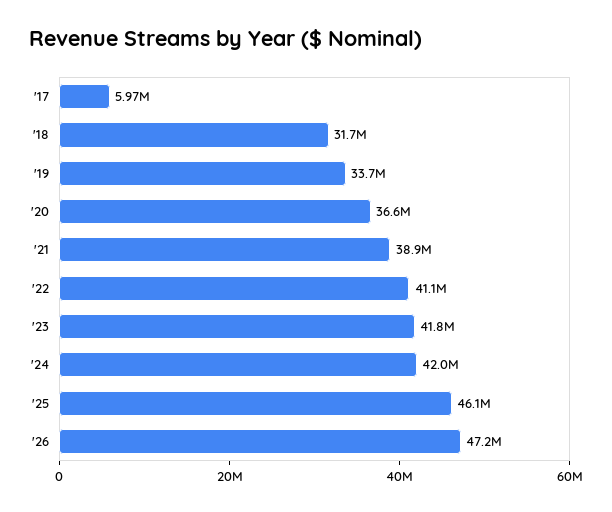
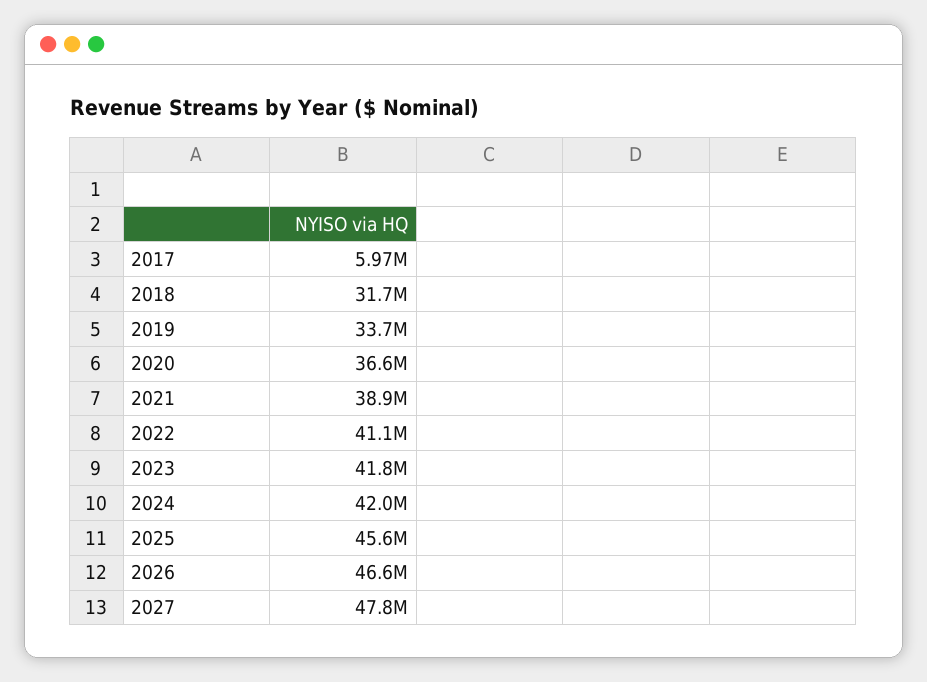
'25: 46100000 -> 45600000
'26: 47200000 -> 46600000
2027: none -> 47800000

